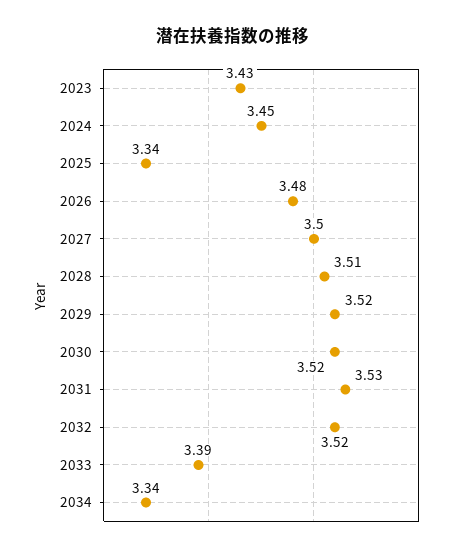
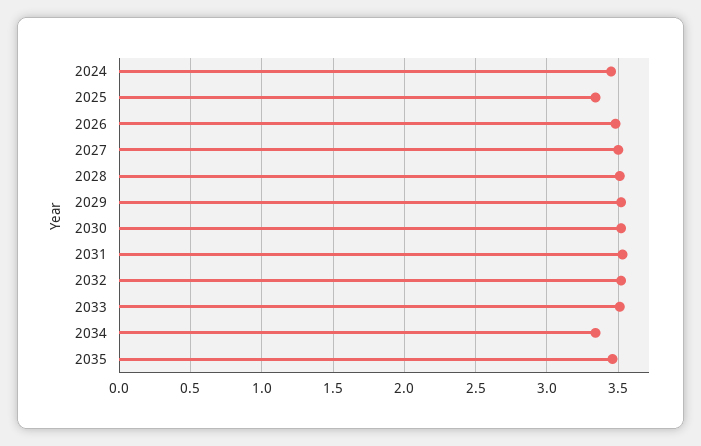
2023: 3.43 -> none
2033: 3.39 -> 3.5
2035: none -> 3.45

